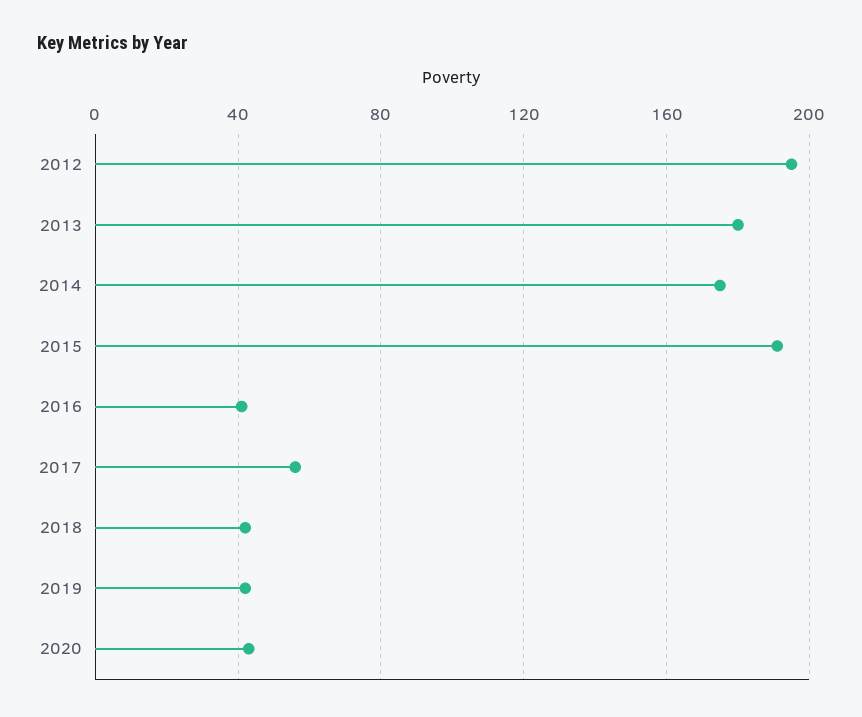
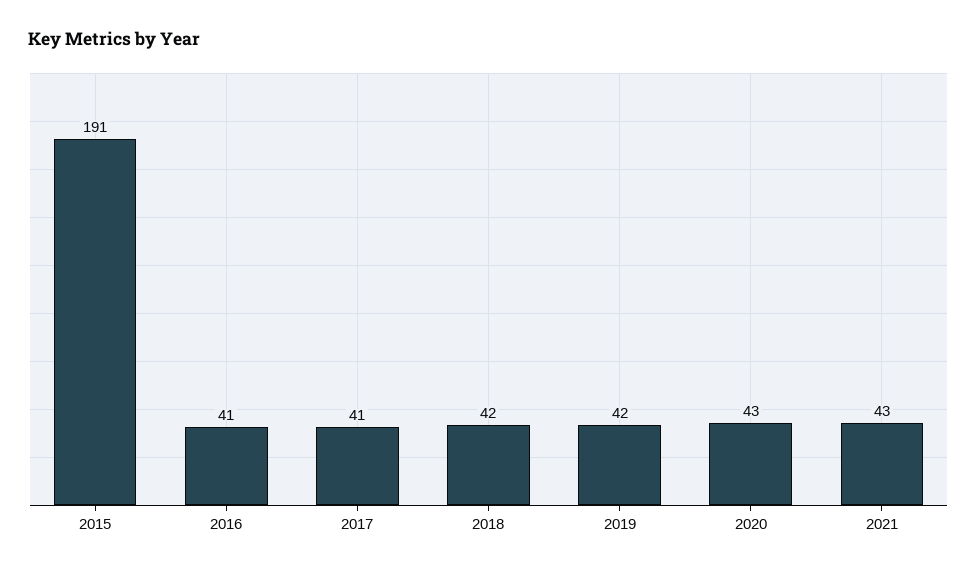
2012: 195 -> none
2013: 180 -> none
2014: 175 -> none
2017: 55 -> 41
2021: none -> 43

